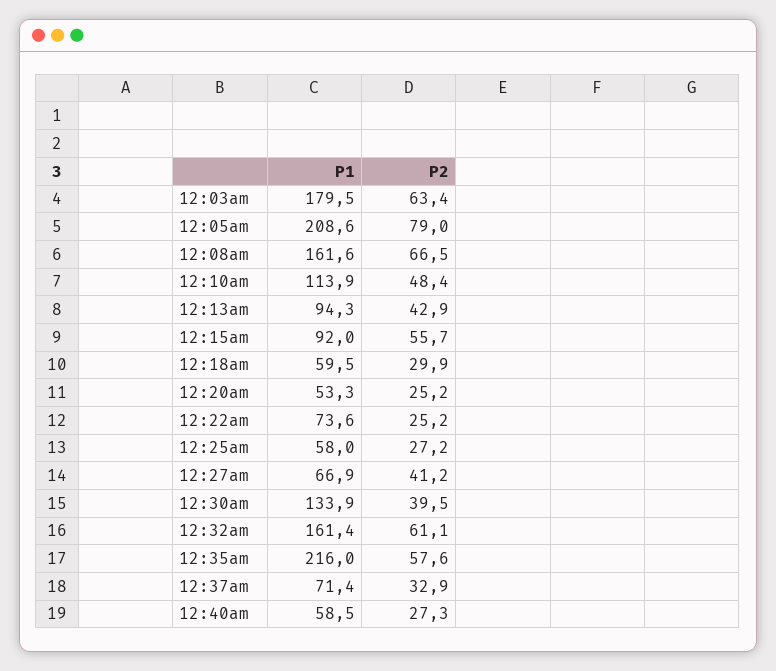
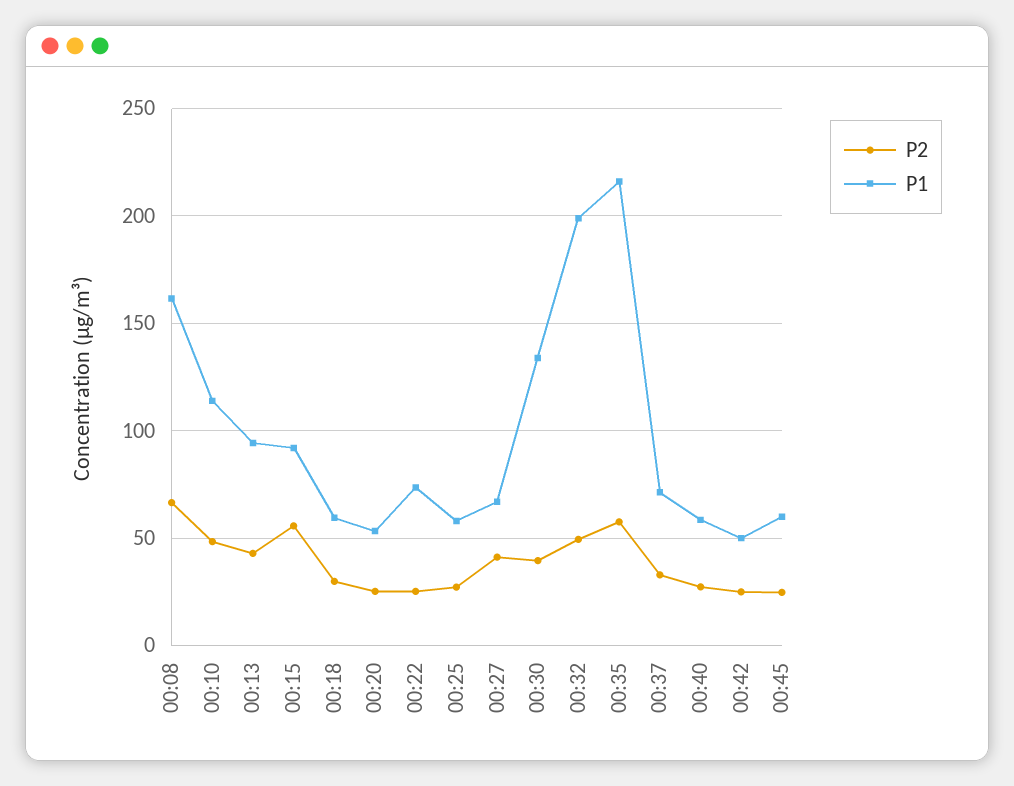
P1, 12:03am: 179.5 -> none
P2, 12:03am: 63.4 -> none
P1, 12:05am: 208.6 -> none
P2, 12:05am: 79 -> none
P1, 12:32am: 161.4 -> 200
P2, 12:32am: 61.1 -> 50
P2, 00:42: none -> 25
P1, 00:42: none -> 50
P2, 00:45: none -> 25
P1, 00:45: none -> 60

